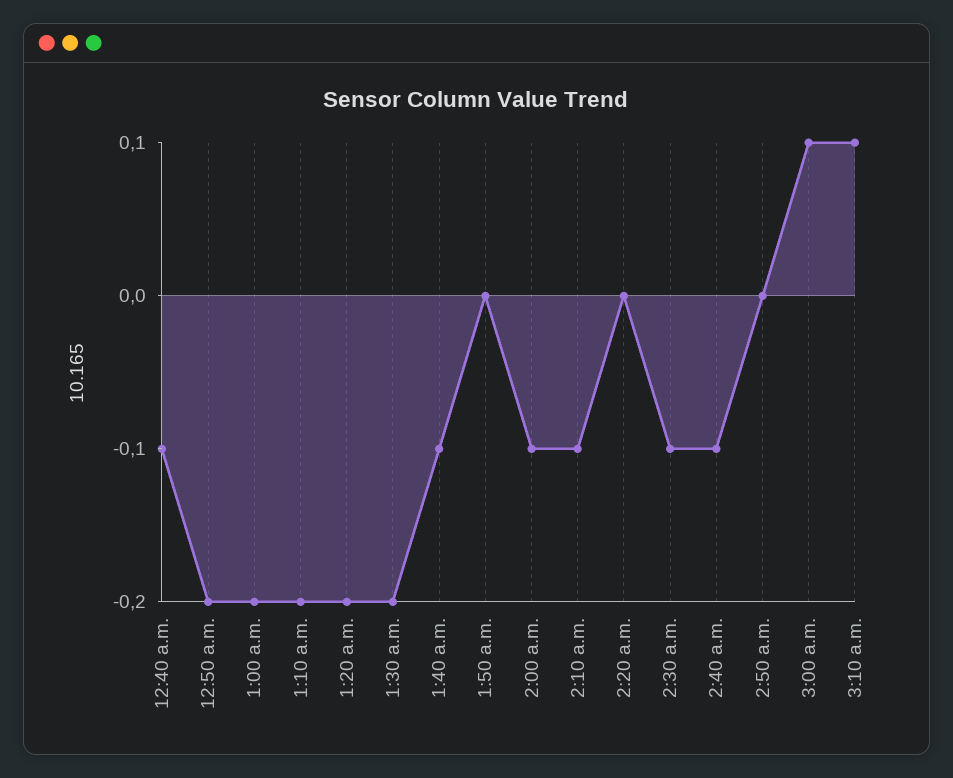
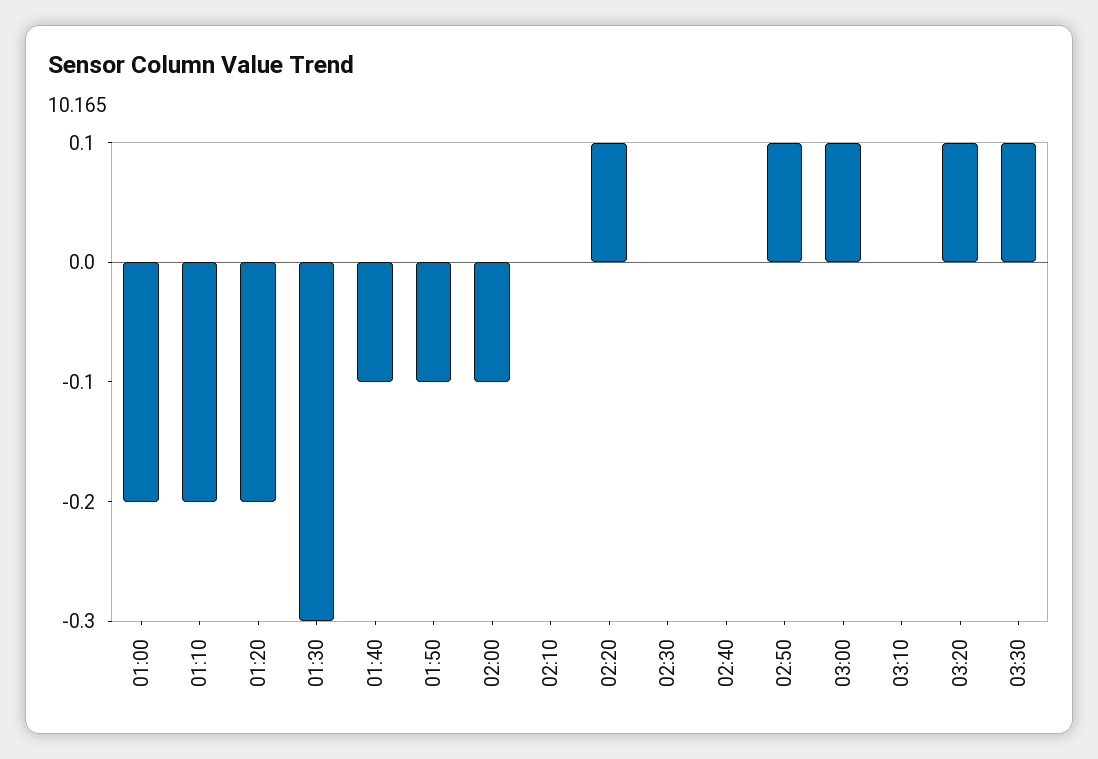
12:40 a.m.: -0.1 -> none
12:50 a.m.: -0.2 -> none
1:30 a.m.: -0.2 -> -0.3
1:50 a.m.: 0 -> -0.1
2:10 a.m.: -0.1 -> 0
2:20 a.m.: 0 -> 0.1
2:30 a.m.: -0.1 -> 0
2:40 a.m.: -0.1 -> 0
2:50 a.m.: 0 -> 0.1
3:10 a.m.: 0.1 -> 0
03:20: none -> 0.1
03:30: none -> 0.1

